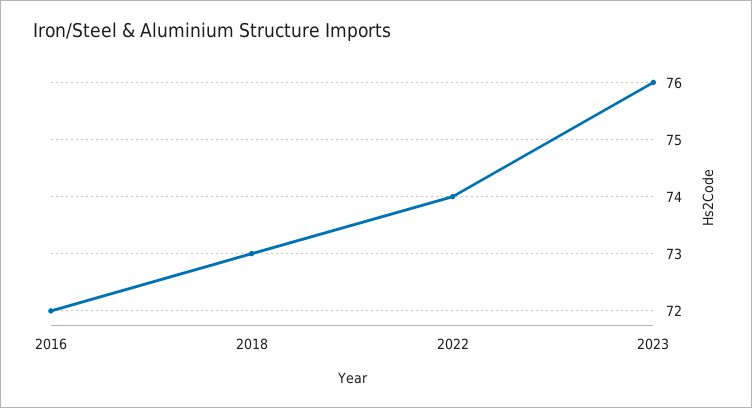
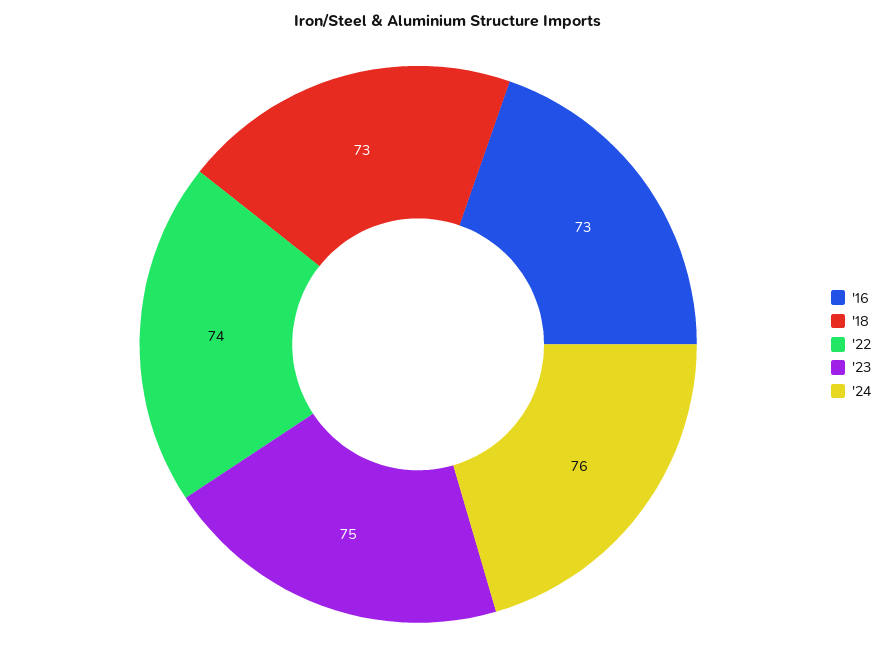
2016: 72 -> 73
2023: 76 -> 75
'24: none -> 76

